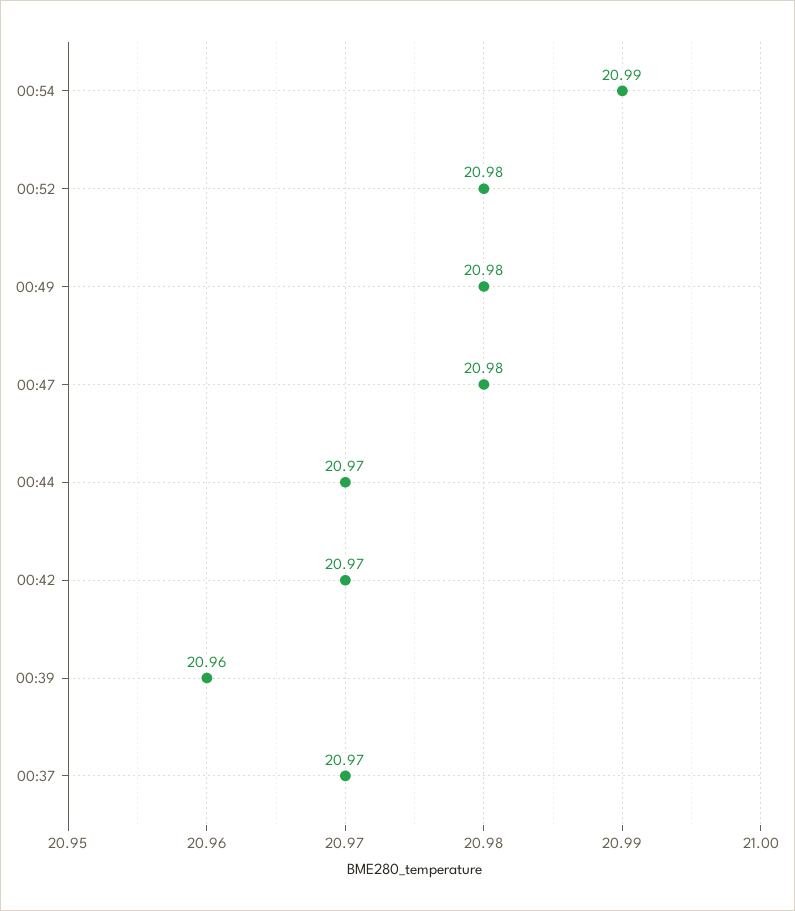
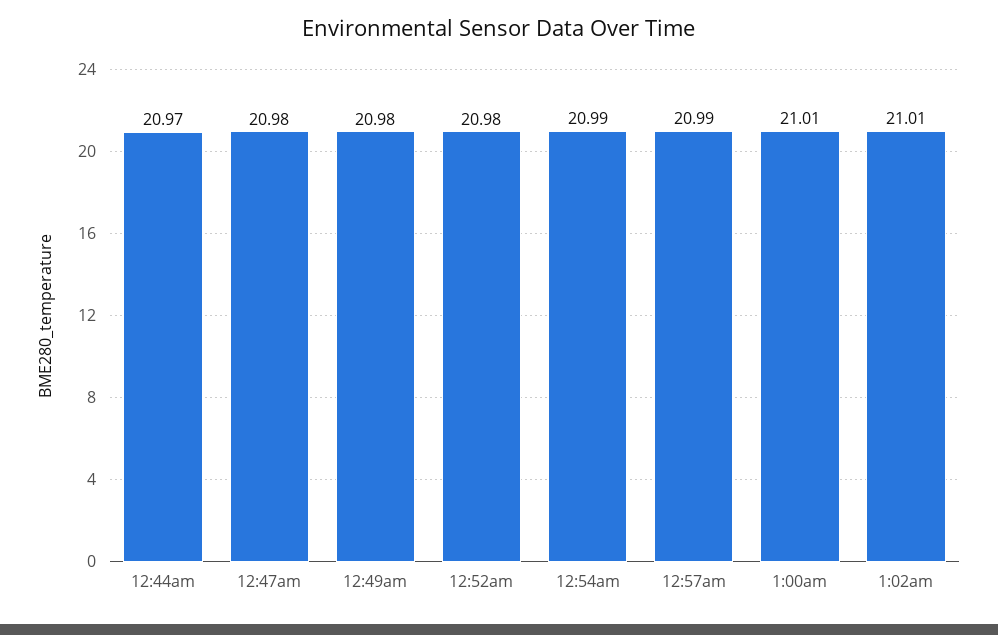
00:42: 20.97 -> none
00:39: 20.96 -> none
00:37: 20.97 -> none
12:57am: none -> 20.99
1:00am: none -> 21.01
1:02am: none -> 21.01

